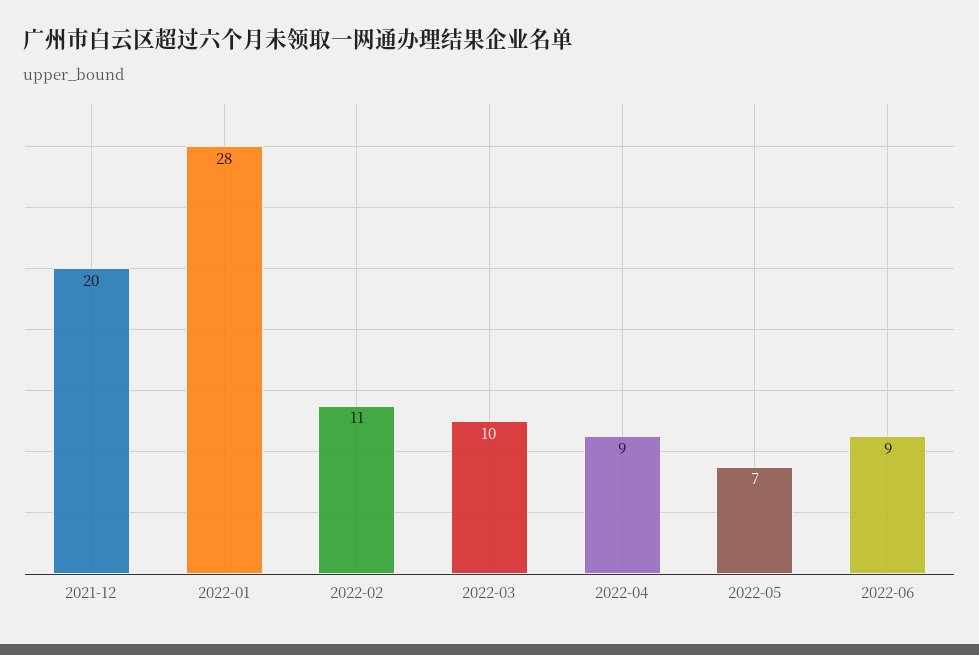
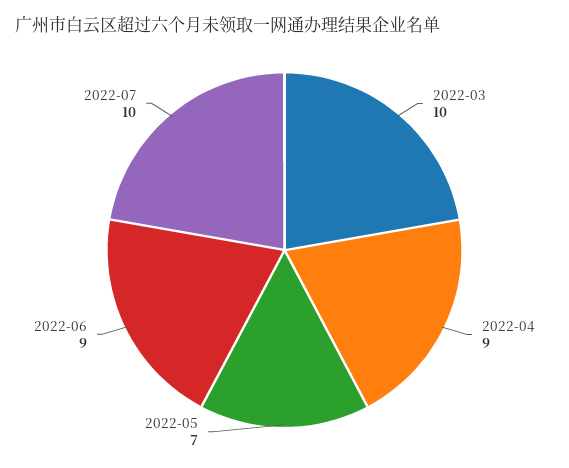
2021-12: 20 -> none
2022-01: 28 -> none
2022-02: 11 -> none
2022-07: none -> 10

